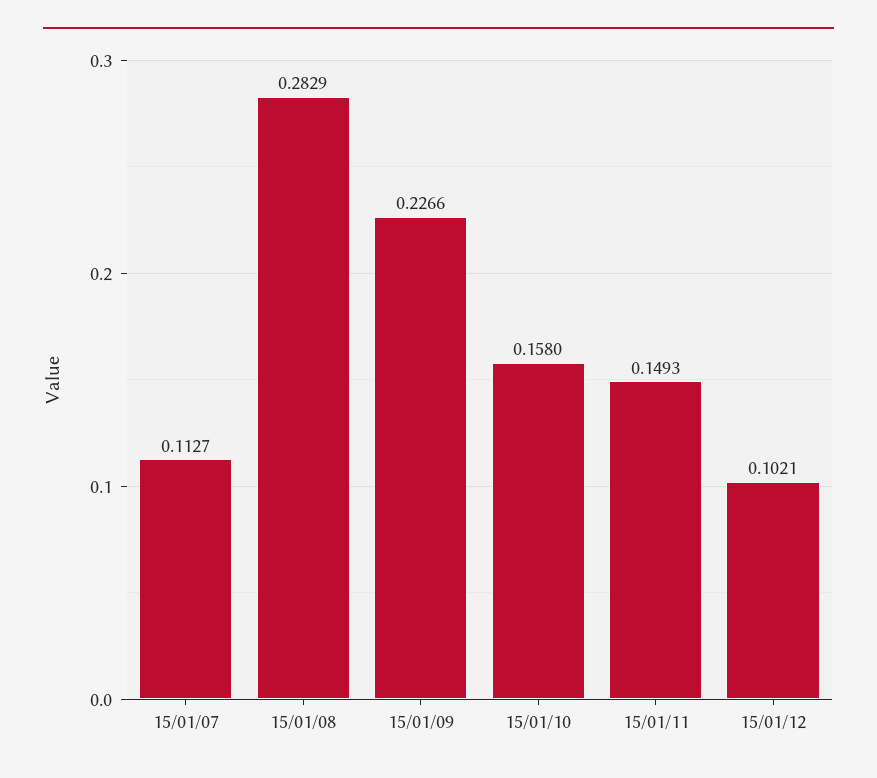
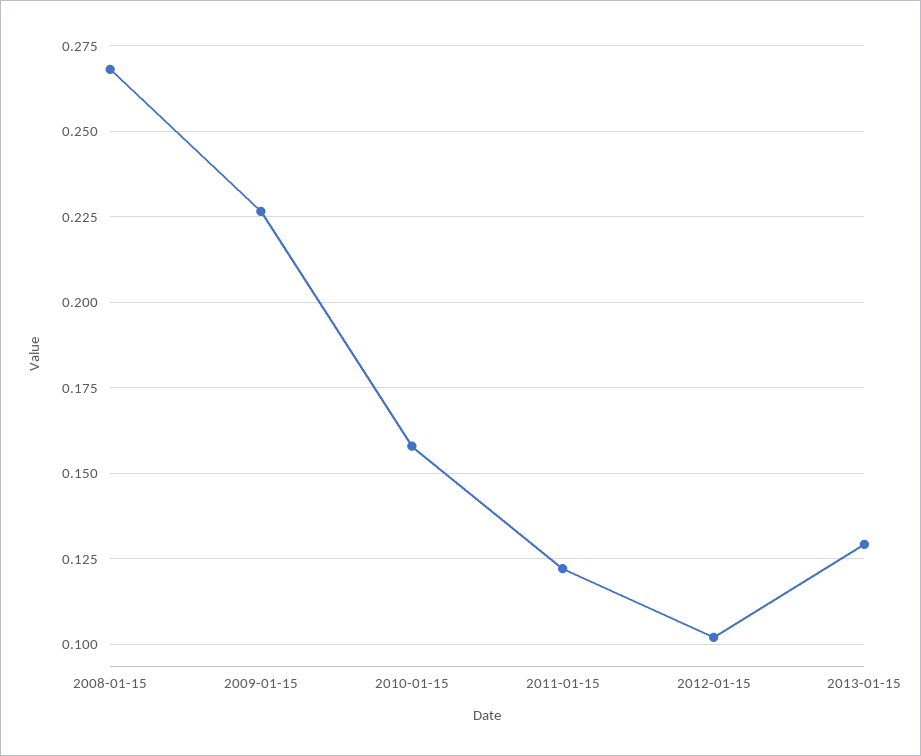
15/01/07: 0.1127 -> none
15/01/08: 0.2829 -> 0.2675
15/01/11: 0.1493 -> 0.1225
2013-01-15: none -> 0.13

